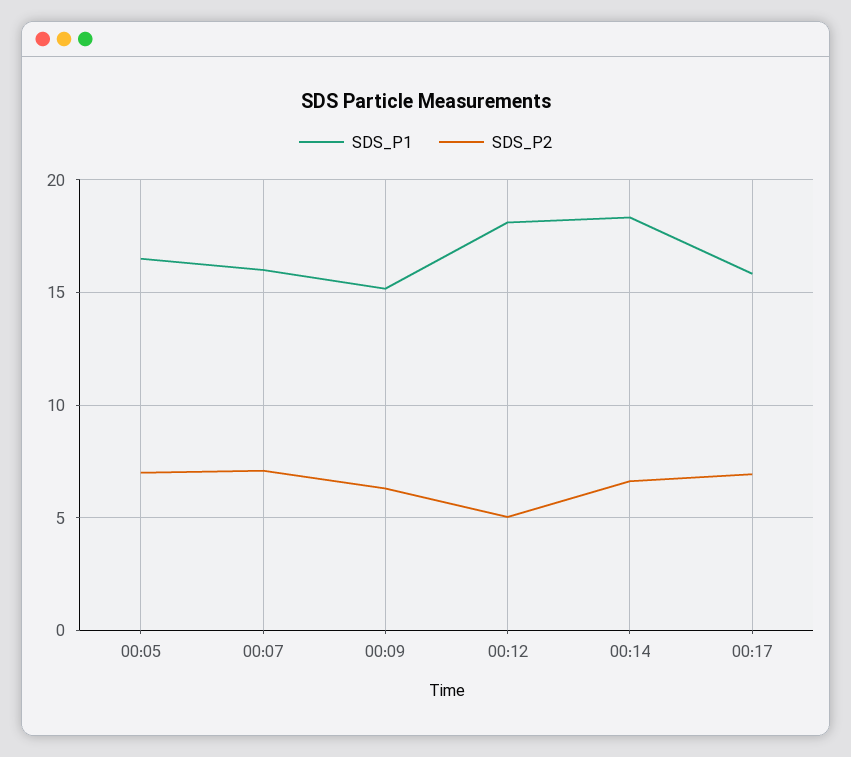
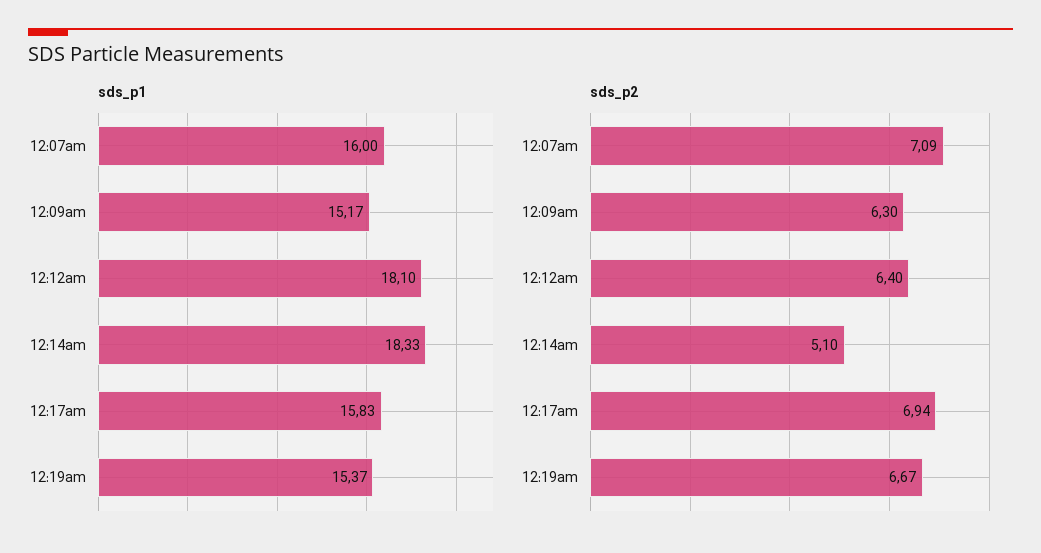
SDS_P1, 00:05: 16.5 -> none
SDS_P2, 00:05: 7 -> none
SDS_P2, 00:12: 5 -> 6.4
SDS_P2, 00:14: 6.5 -> 5.1
SDS_P1, 12:19am: none -> 15.37
SDS_P2, 12:19am: none -> 6.67

